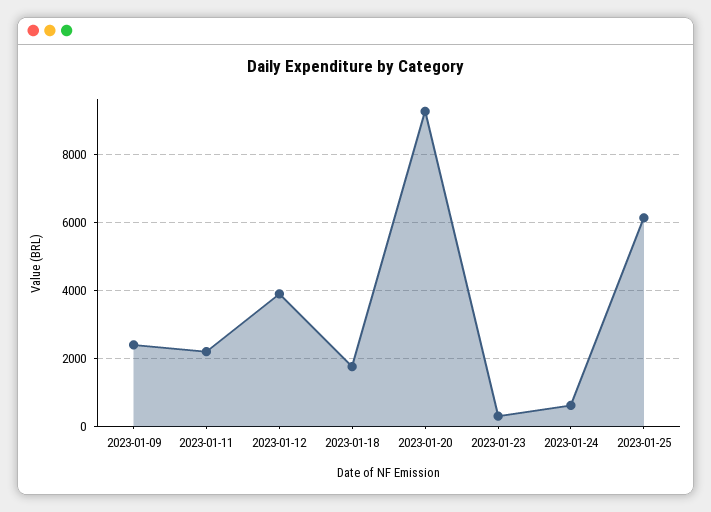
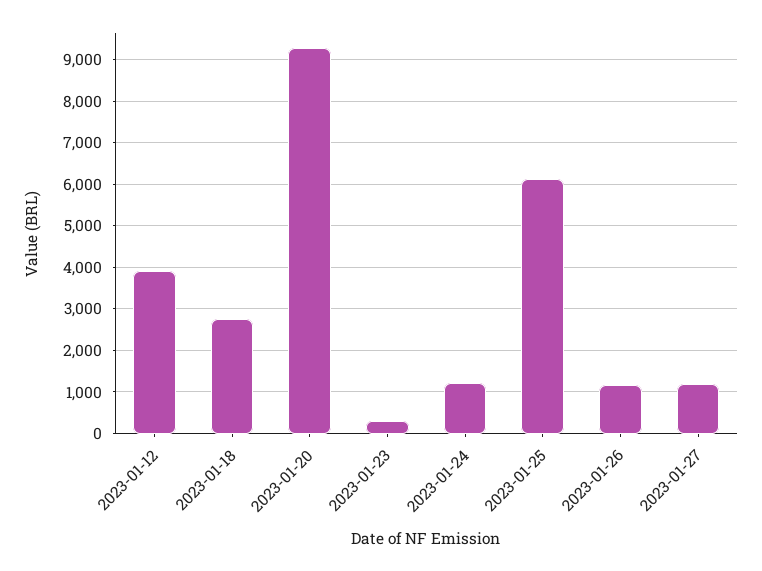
2023-01-09: 2400 -> none
2023-01-11: 2200 -> none
2023-01-18: 1800 -> 2800
2023-01-24: 600 -> 1200
2023-01-26: none -> 1200
2023-01-27: none -> 1200

